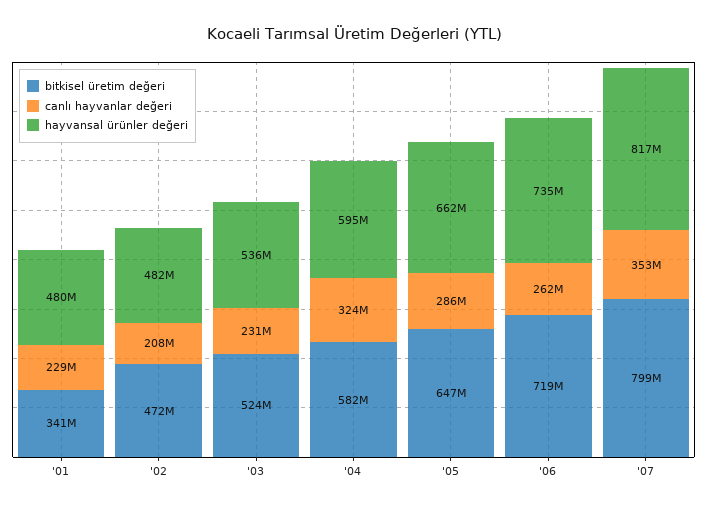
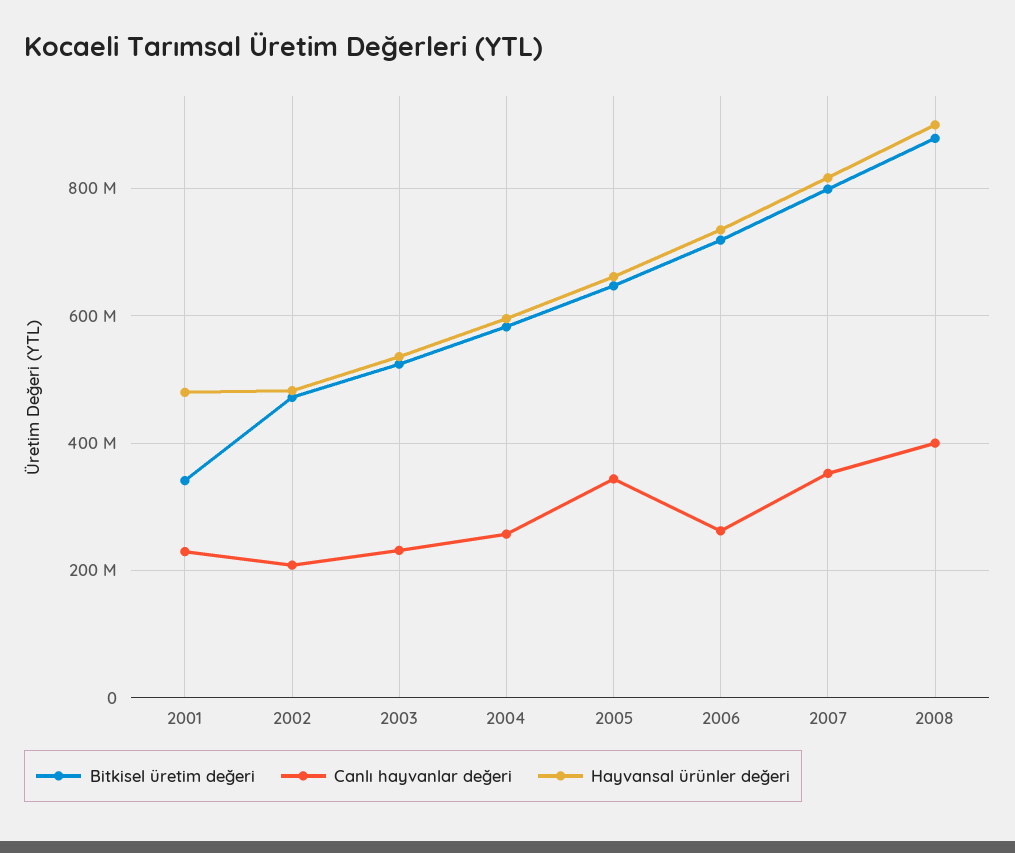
canlı hayvanlar değeri, '04: 324000000 -> 260000000
canlı hayvanlar değeri, '05: 286000000 -> 340000000
bitkisel üretim değeri, 2008: none -> 880000000
canlı hayvanlar değeri, 2008: none -> 400000000
hayvansal ürünler değeri, 2008: none -> 900000000

